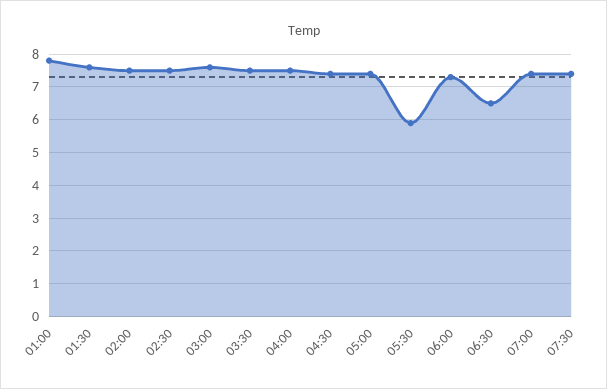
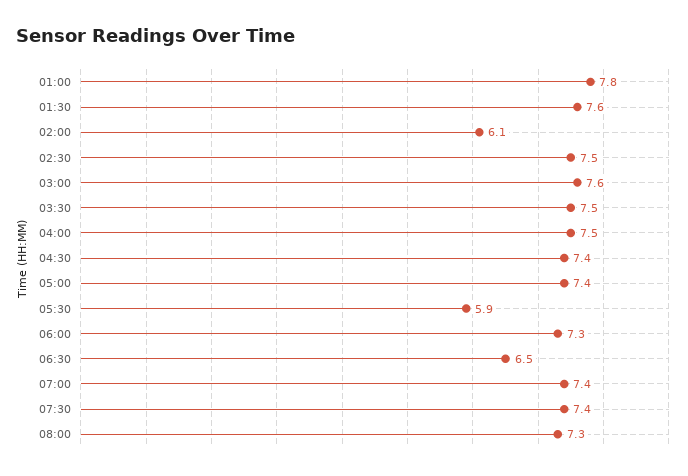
02:00: 7.5 -> 6.1
08:00: none -> 7.3

